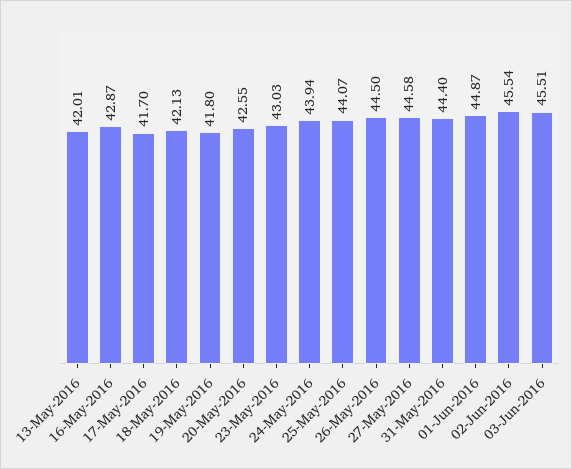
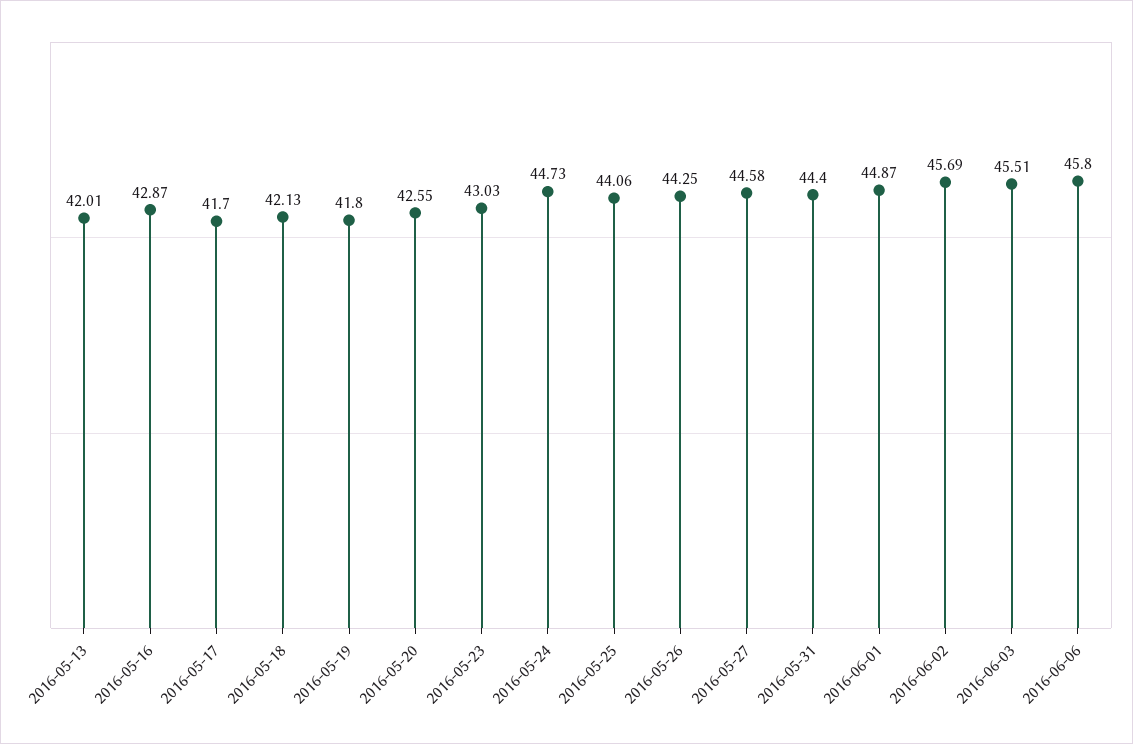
24-May-2016: 43.94 -> 44.73
25-May-2016: 44.07 -> 44.06
26-May-2016: 44.5 -> 44.25
02-Jun-2016: 45.54 -> 45.69
2016-06-06: none -> 45.8

